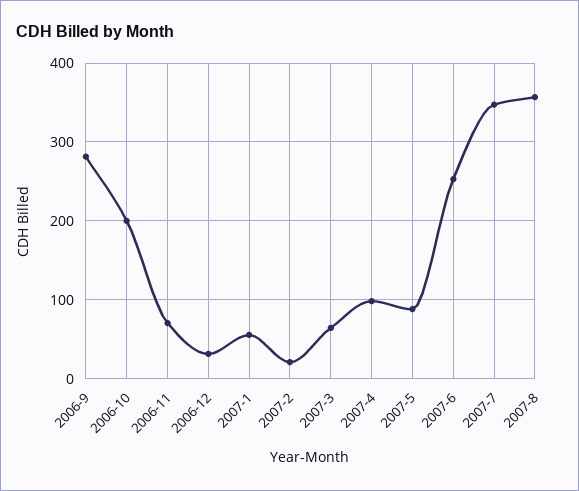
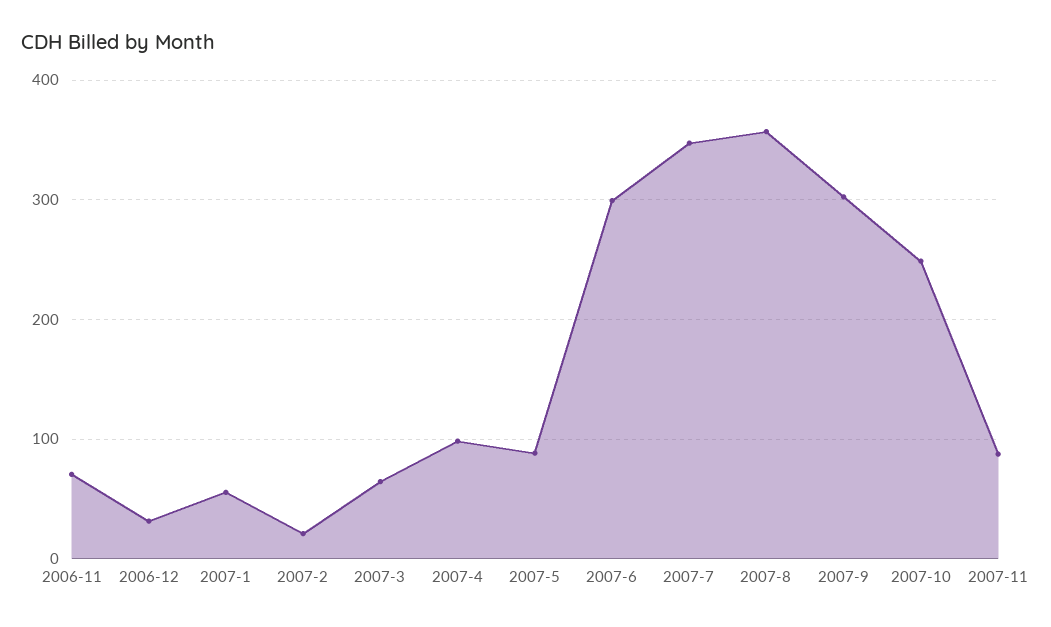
2006-9: 280 -> none
2006-10: 200 -> none
2007-6: 250 -> 300
2007-9: none -> 300
2007-10: none -> 250
2007-11: none -> 90

